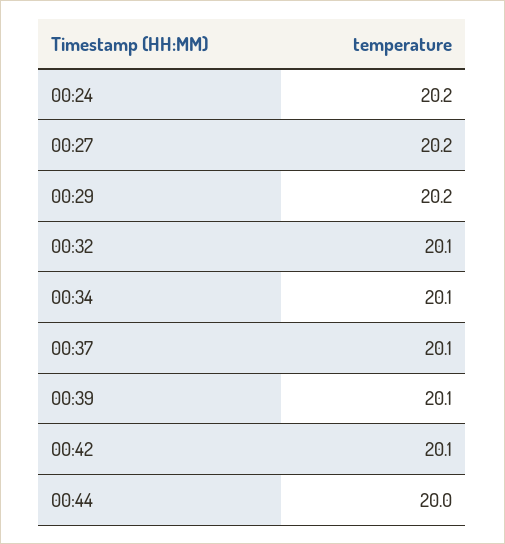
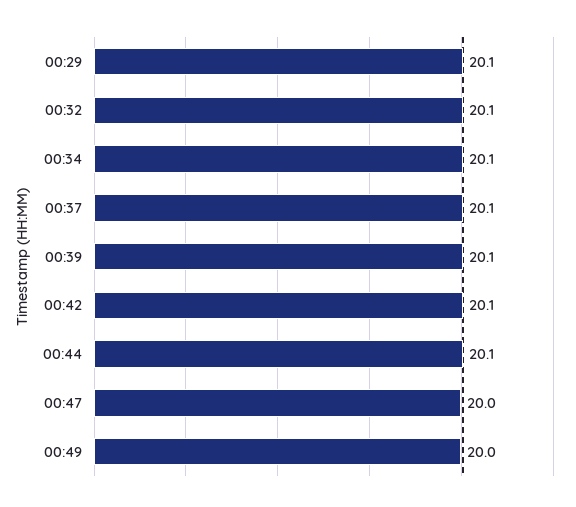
00:24: 20.2 -> none
00:27: 20.2 -> none
00:29: 20.2 -> 20.1
00:44: 20 -> 20.1
00:47: none -> 20
00:49: none -> 20

